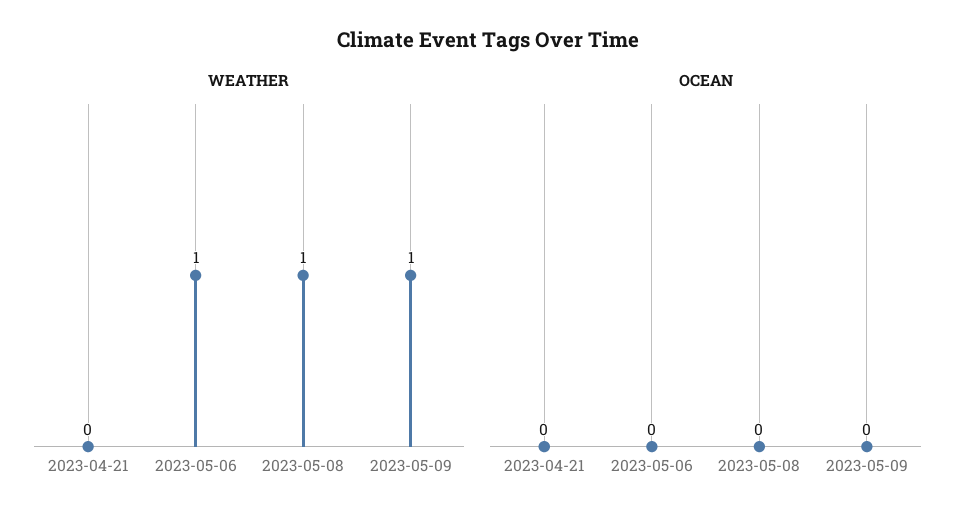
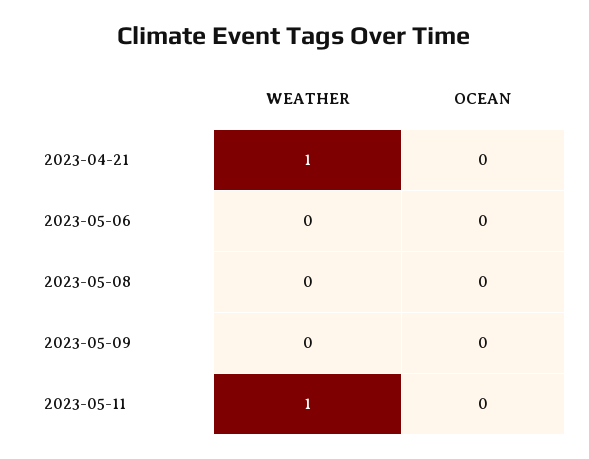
WEATHER, 2023-04-21: 0 -> 1
WEATHER, 2023-05-06: 1 -> 0
WEATHER, 2023-05-08: 1 -> 0
WEATHER, 2023-05-09: 1 -> 0
WEATHER, 2023-05-11: none -> 1
OCEAN, 2023-05-11: none -> 0

